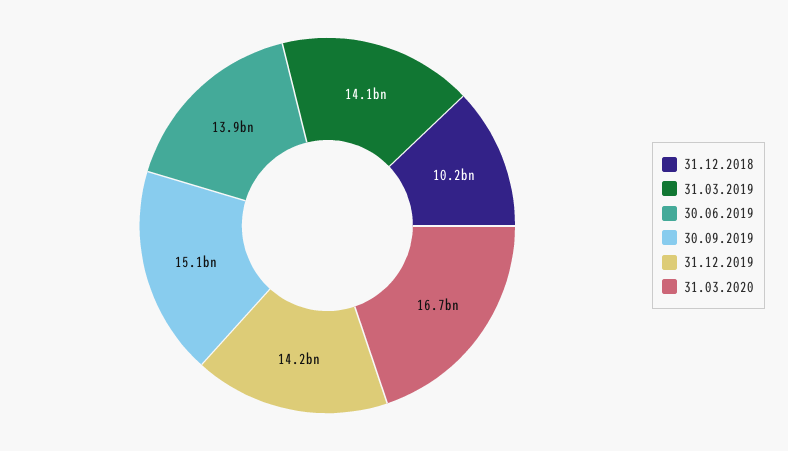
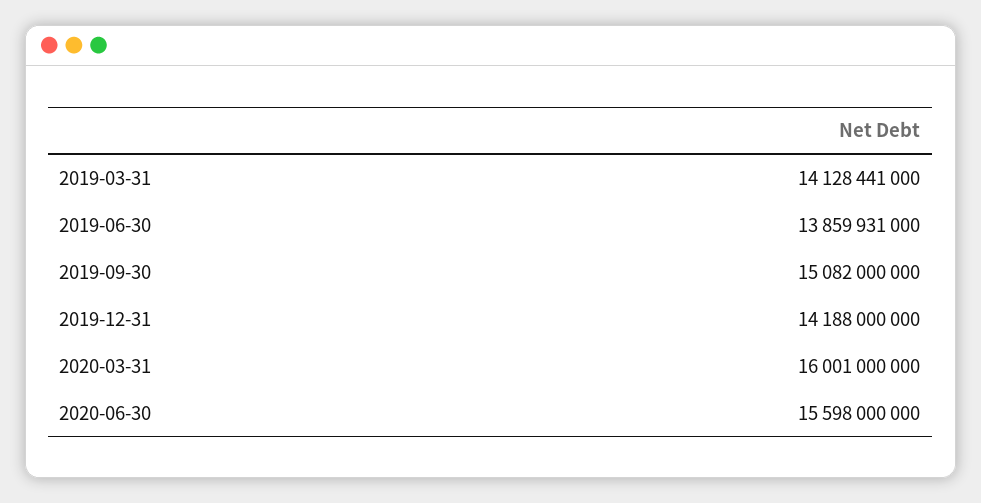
31.12.2018: 10200000000 -> none
31.03.2020: 16700000000 -> 16001000000
2020-06-30: none -> 15598000000

